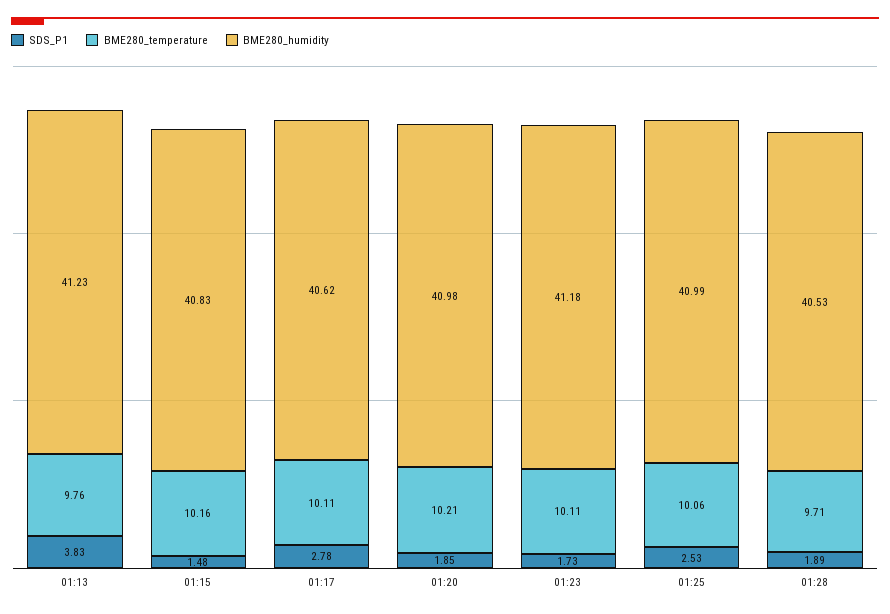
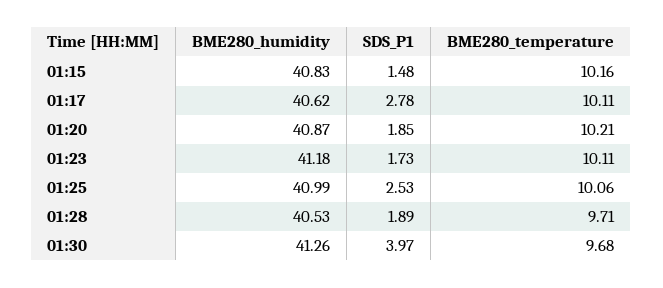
SDS_P1, 01:13: 3.83 -> none
BME280_temperature, 01:13: 9.76 -> none
BME280_humidity, 01:13: 41.23 -> none
BME280_humidity, 01:20: 40.98 -> 40.87
BME280_humidity, 01:30: none -> 41.26
SDS_P1, 01:30: none -> 3.97
BME280_temperature, 01:30: none -> 9.68

